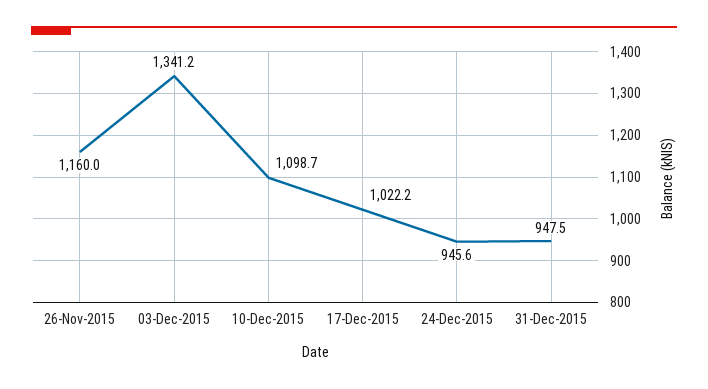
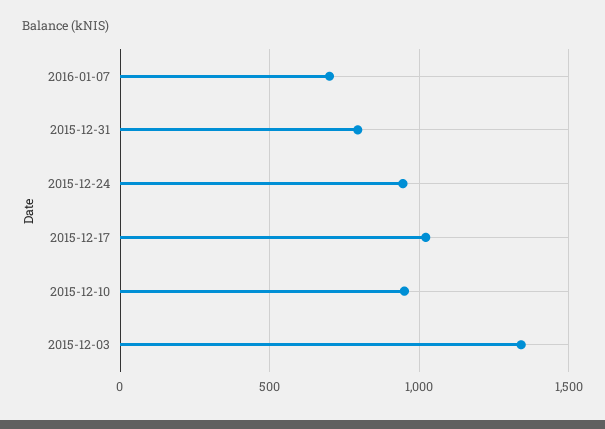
26-Nov-2015: 1160 -> none
10-Dec-2015: 1098.7 -> 950
31-Dec-2015: 947.5 -> 800
2016-01-07: none -> 700

